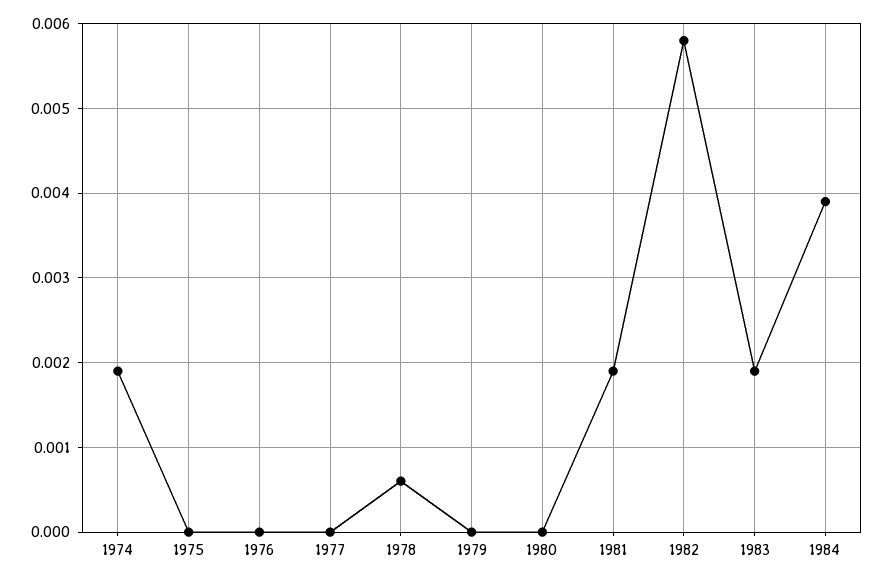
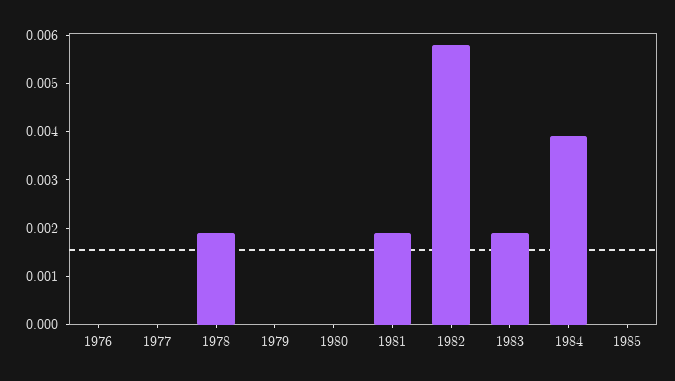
1974: 0.0019 -> none
1975: 0 -> none
1978: 0.0006 -> 0.002
1985: none -> 0

